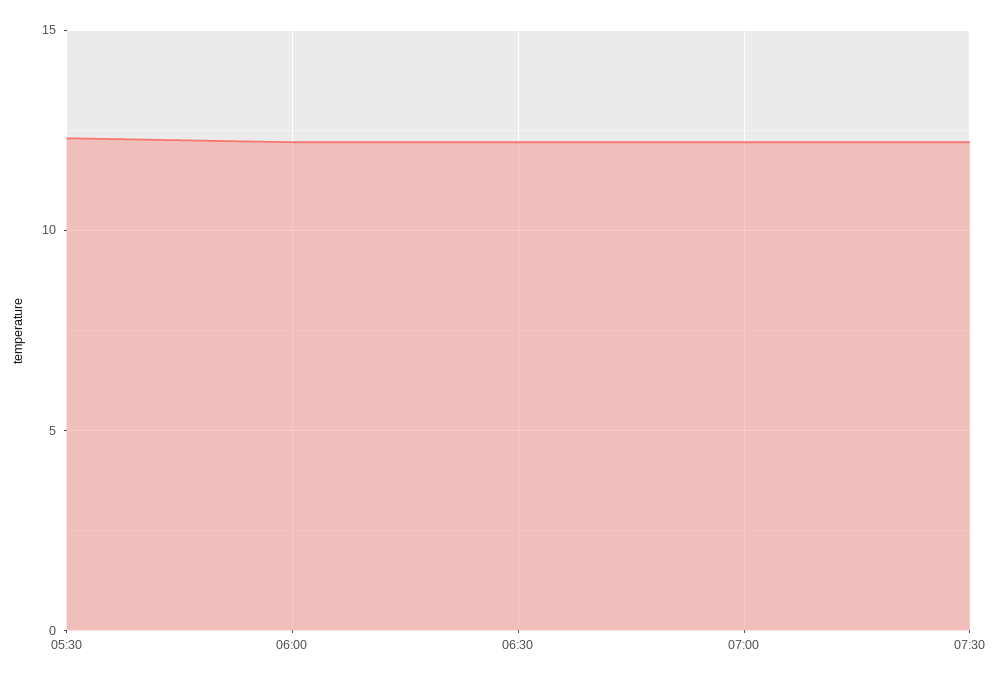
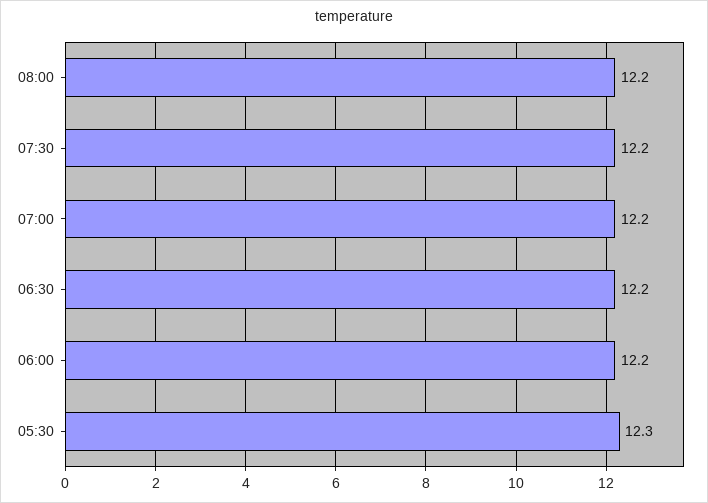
08:00: none -> 12.2

